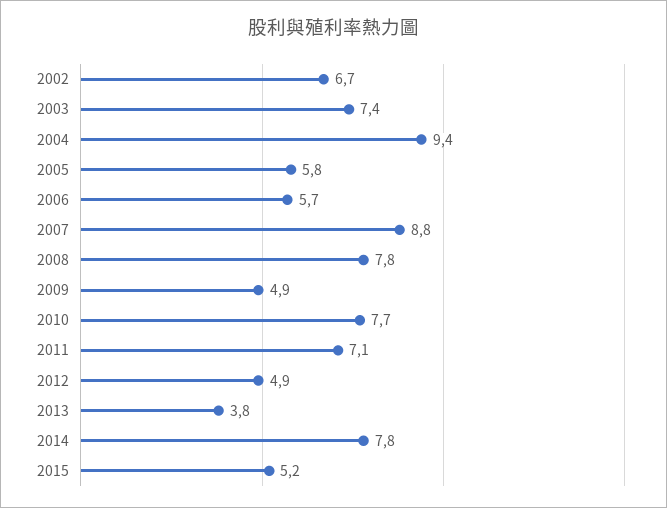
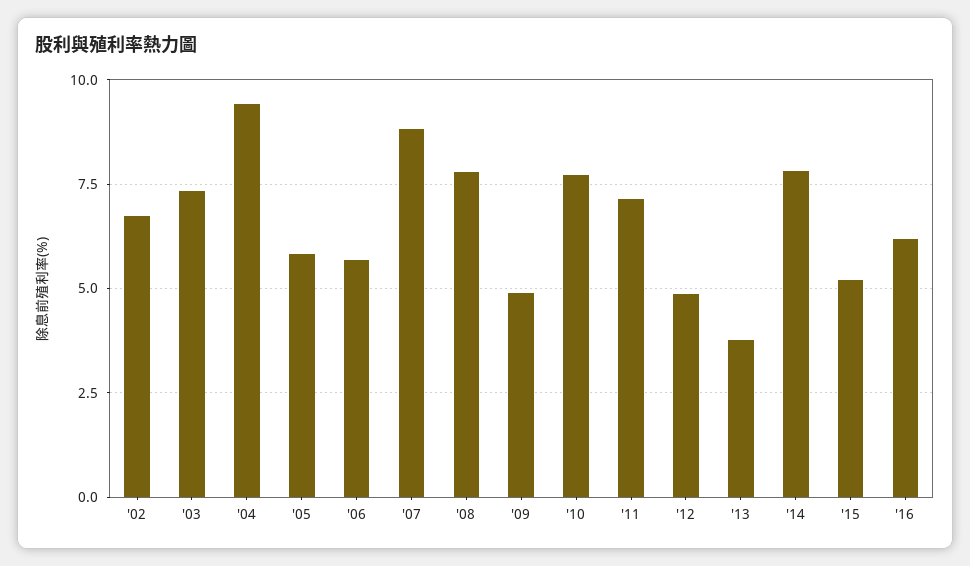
'16: none -> 6.25

